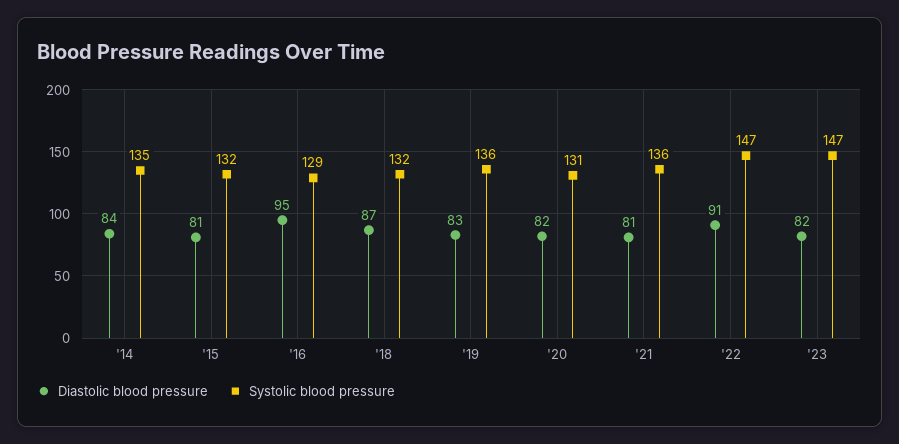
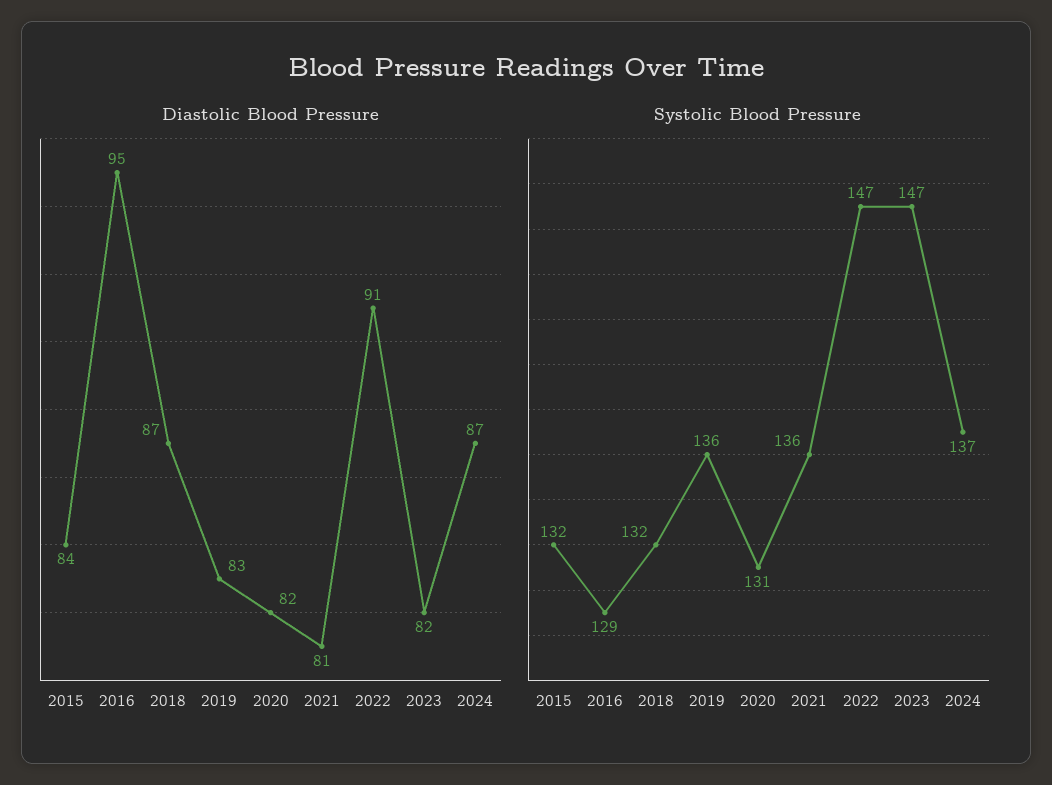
Diastolic blood pressure, '14: 84 -> none
Systolic blood pressure, '14: 135 -> none
Diastolic blood pressure, '15: 81 -> 84
Diastolic blood pressure, 2024: none -> 87
Systolic blood pressure, 2024: none -> 137

